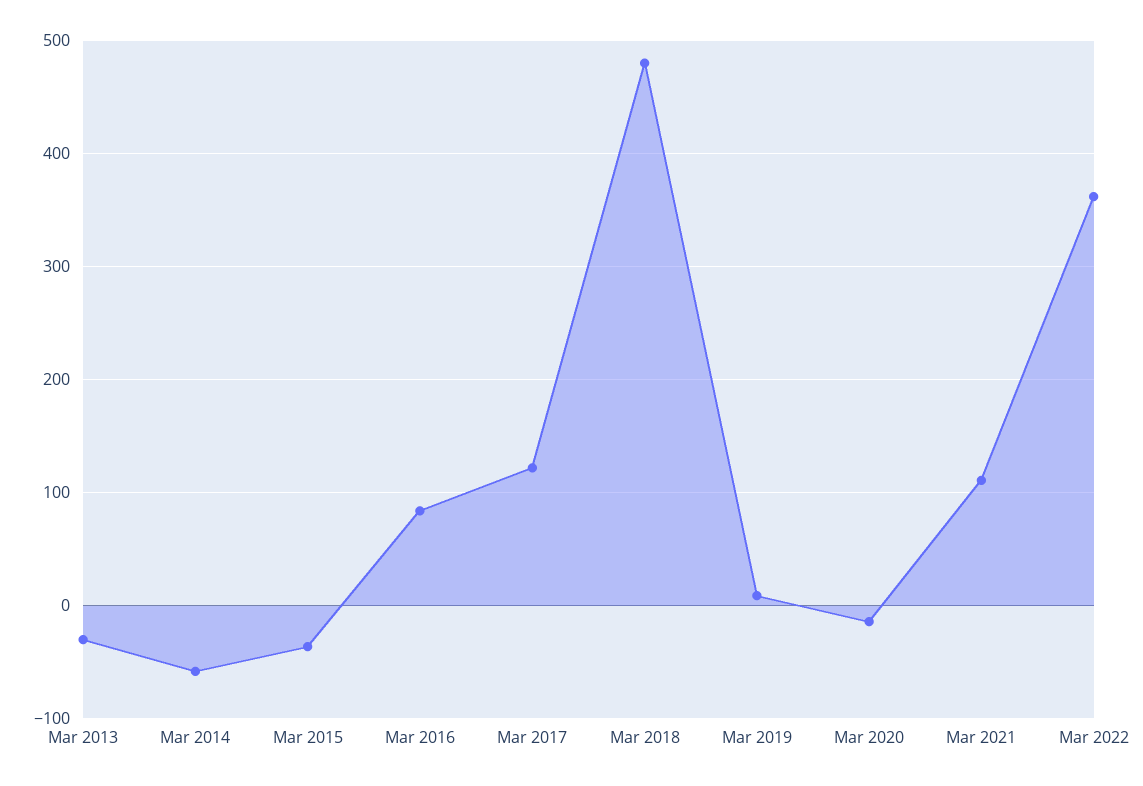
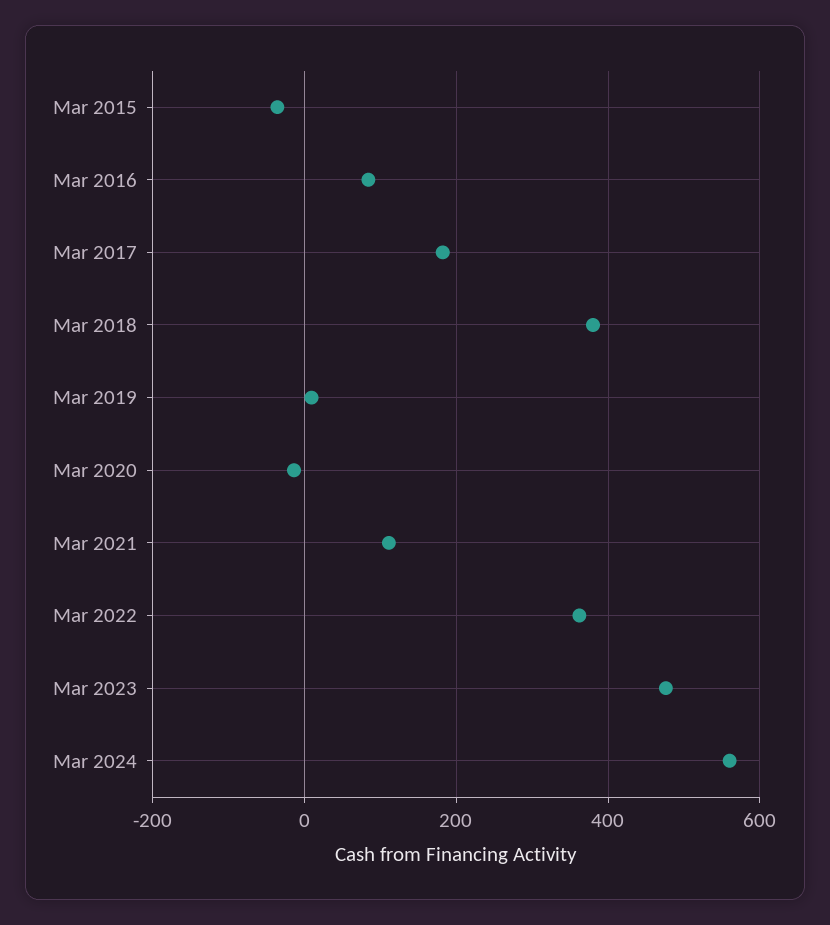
Mar 2013: -30 -> none
Mar 2014: -60 -> none
Mar 2017: 120 -> 180
Mar 2018: 480 -> 380
Mar 2023: none -> 480
Mar 2024: none -> 560

